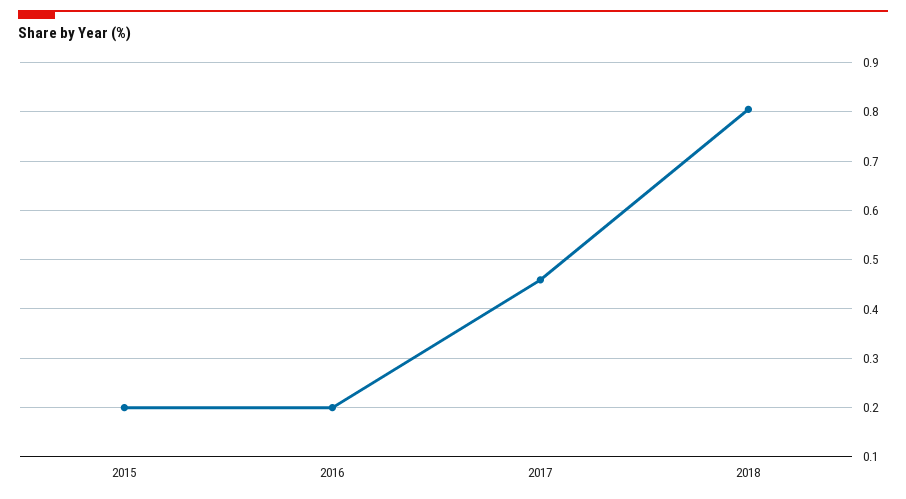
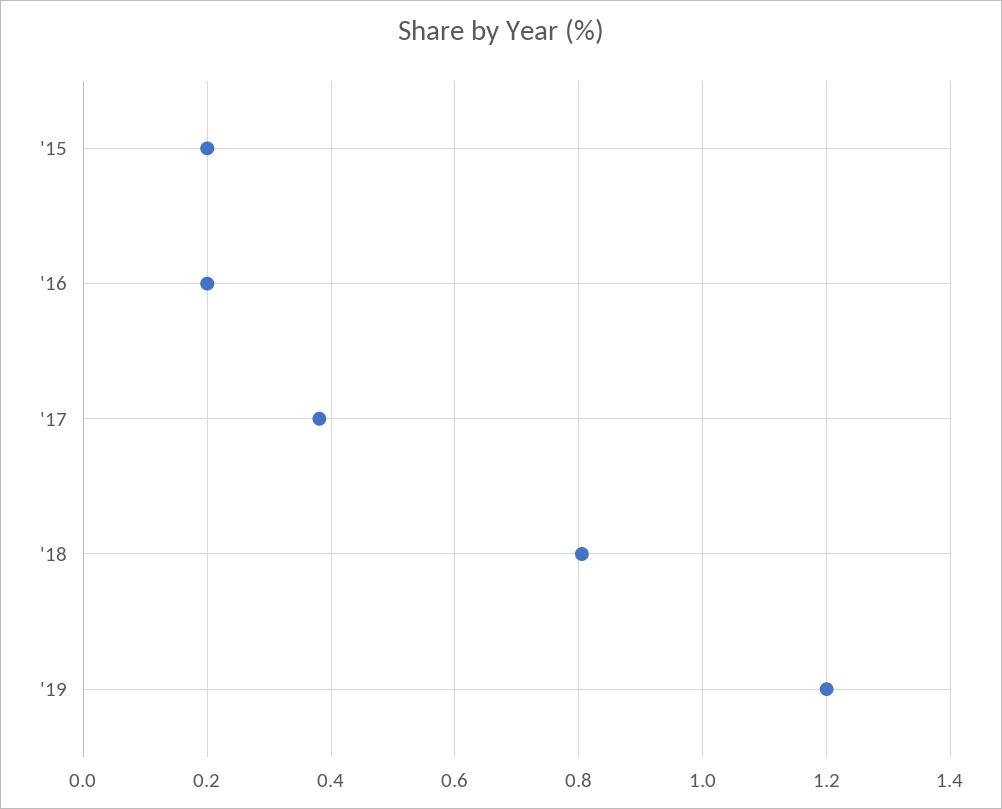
2017: 0.46 -> 0.38
'19: none -> 1.2

